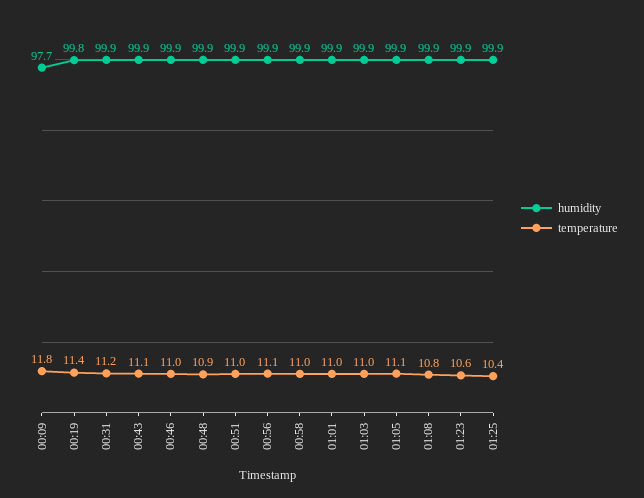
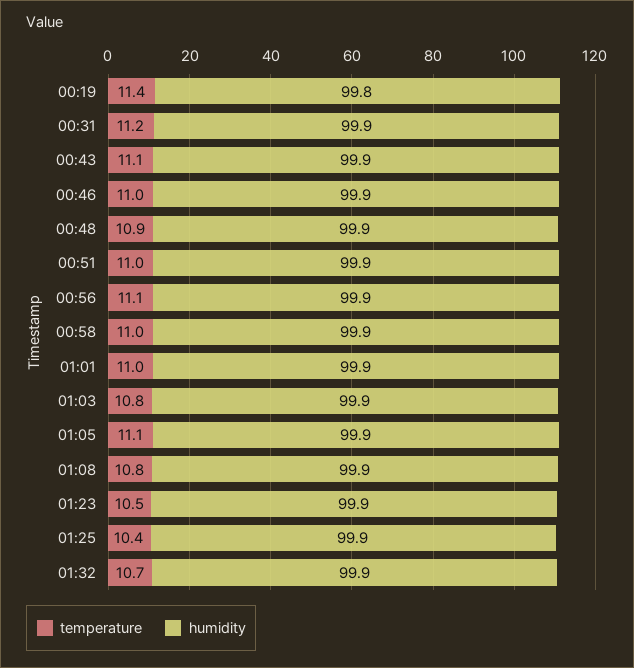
humidity, 00:09: 97.7 -> none
temperature, 00:09: 11.8 -> none
temperature, 01:03: 11 -> 10.8
temperature, 01:23: 10.6 -> 10.5
temperature, 01:32: none -> 10.7
humidity, 01:32: none -> 99.9

